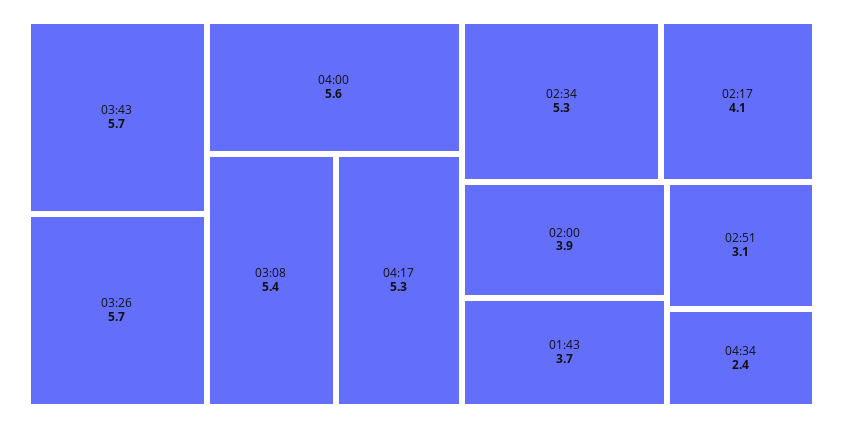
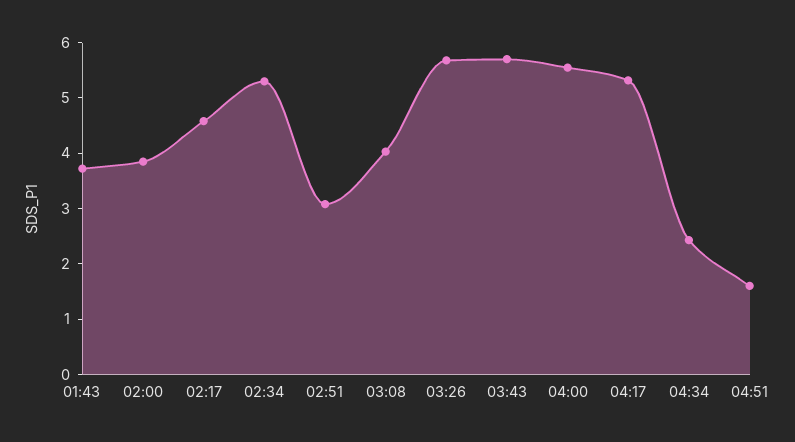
03:08: 5.4 -> 4
02:17: 4.1 -> 4.6
04:51: none -> 1.6

